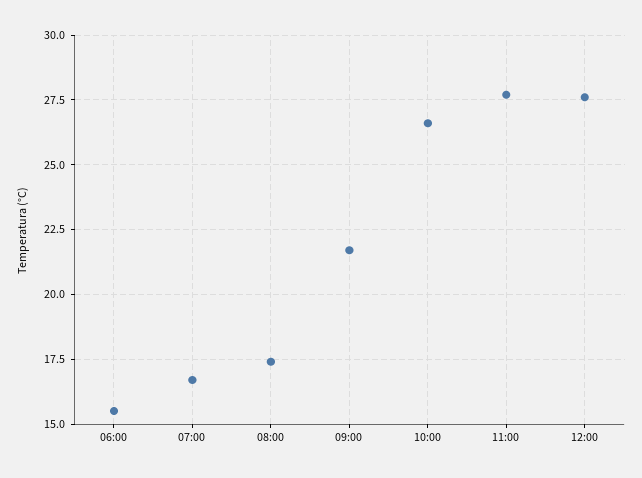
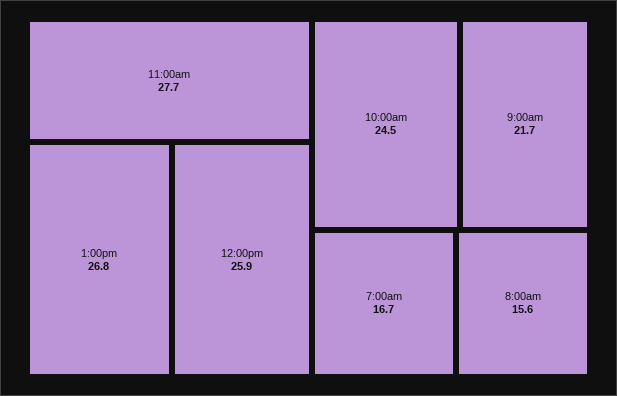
06:00: 15.5 -> none
08:00: 17.5 -> 15.6
10:00: 26.5 -> 24.5
12:00: 27.5 -> 25.9
1:00pm: none -> 26.8

